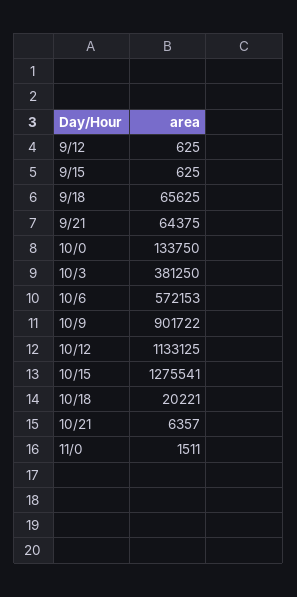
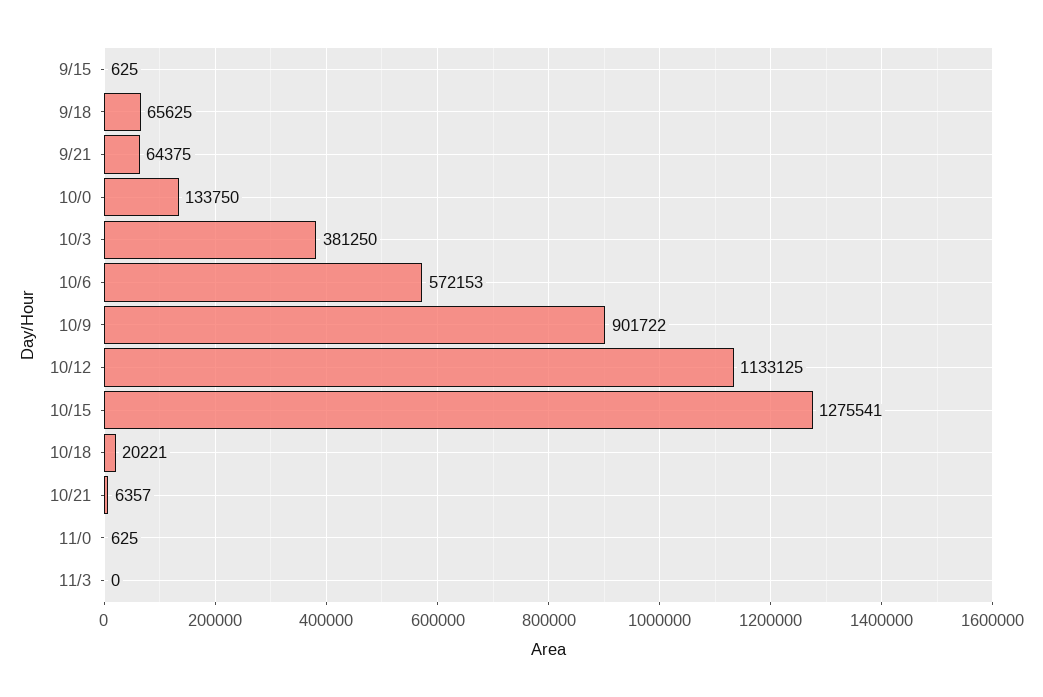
9/12: 625 -> none
11/0: 1511 -> 625
11/3: none -> 0

